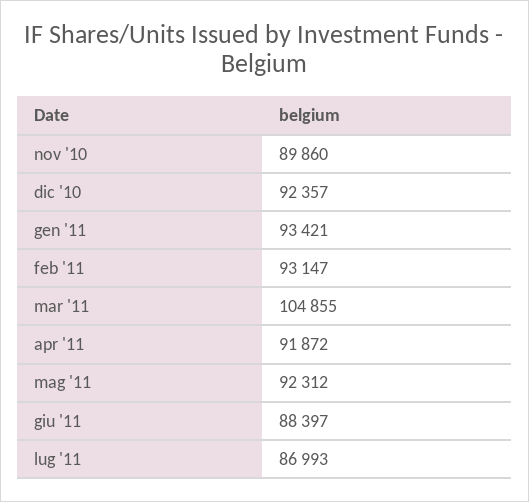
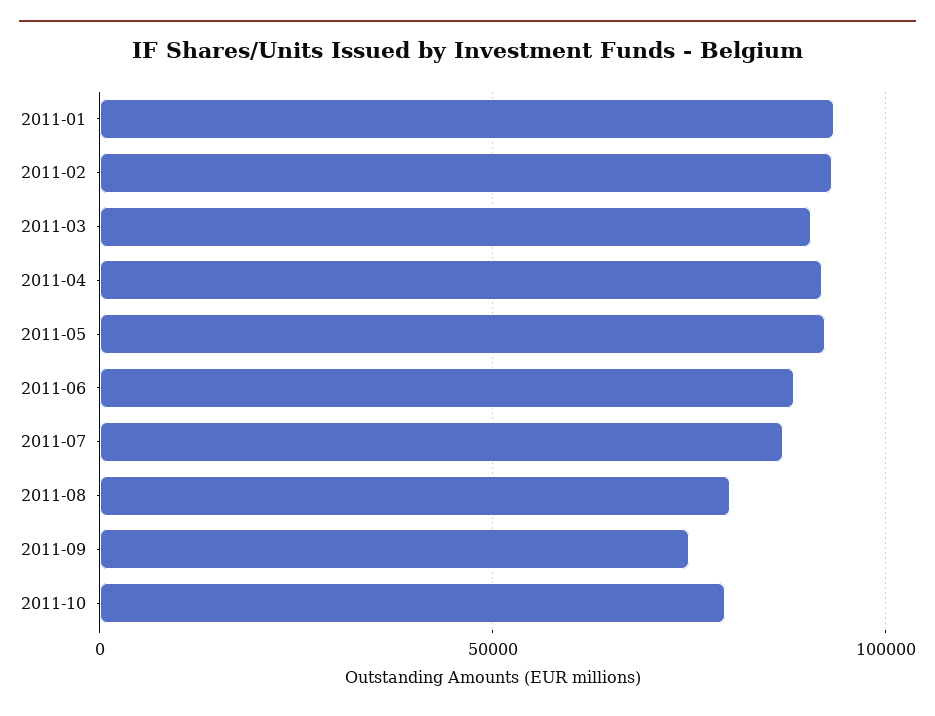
nov '10: 89860 -> none
dic '10: 92357 -> none
mar '11: 104855 -> 90000
2011-08: none -> 80000
2011-09: none -> 75000
2011-10: none -> 80000

